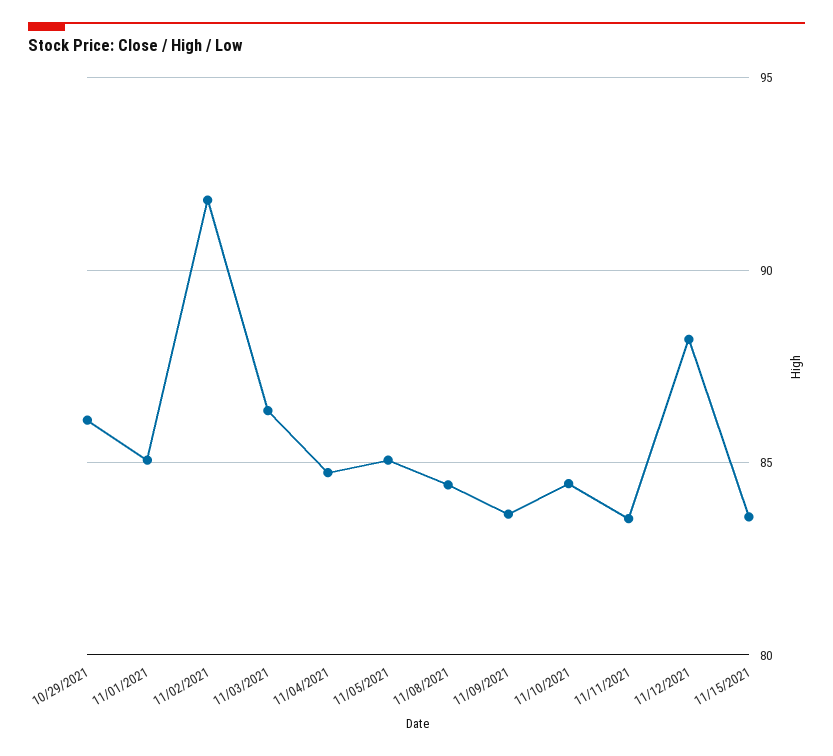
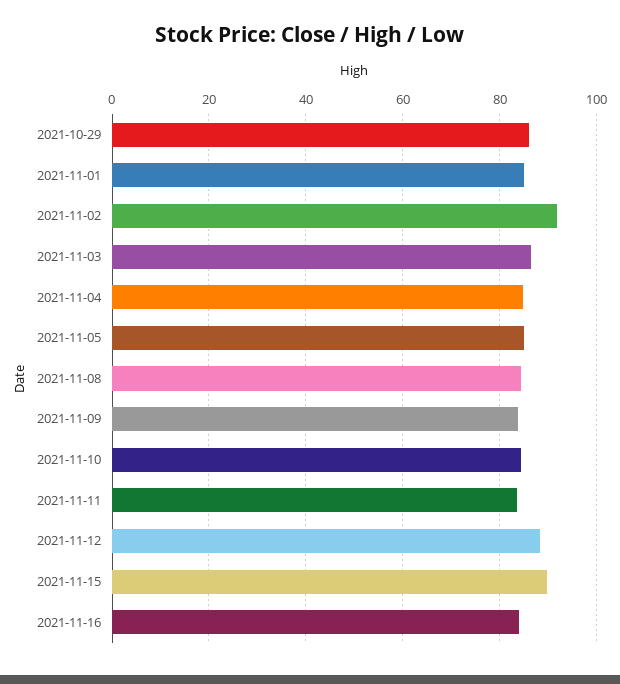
11/15/2021: 83.5 -> 90
2021-11-16: none -> 84

